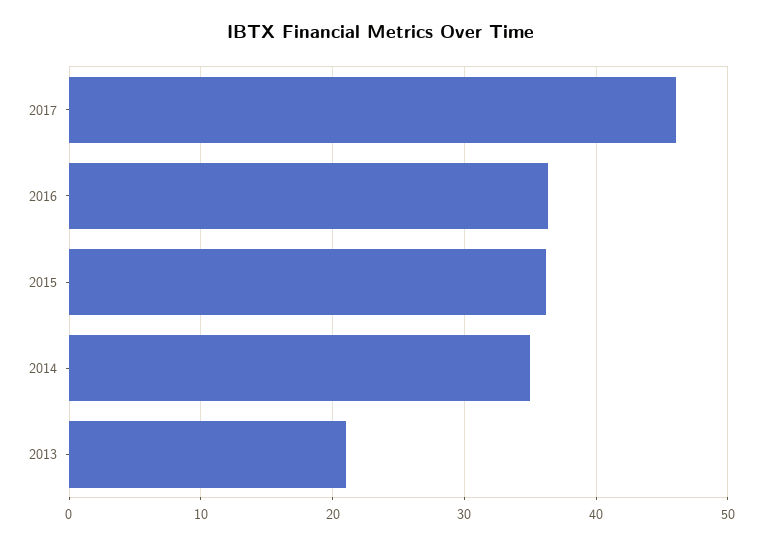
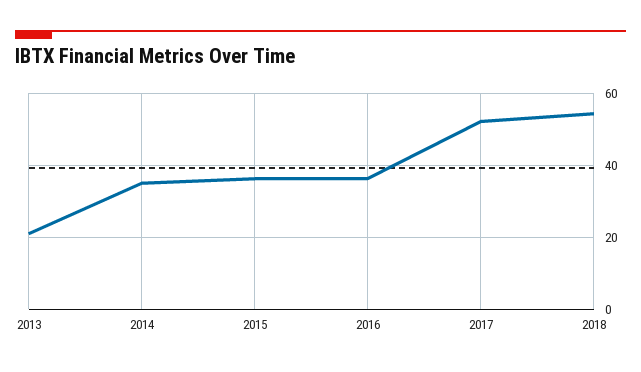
2017: 46 -> 52
2018: none -> 54

